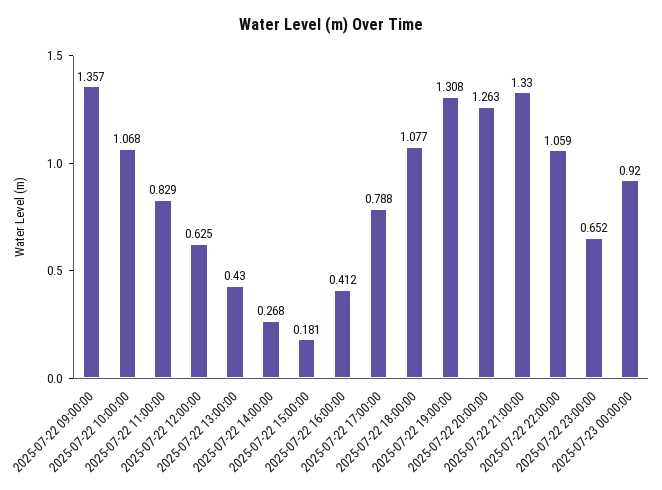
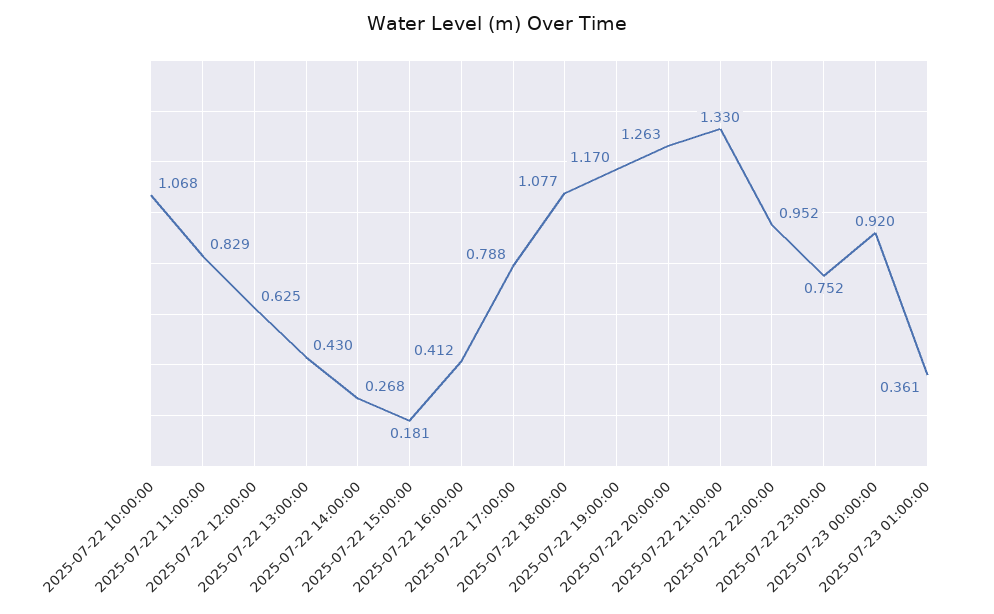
2025-07-22 09:00:00: 1.357 -> none
2025-07-22 19:00:00: 1.308 -> 1.17
2025-07-22 22:00:00: 1.059 -> 0.952
2025-07-22 23:00:00: 0.652 -> 0.752
2025-07-23 01:00:00: none -> 0.361

